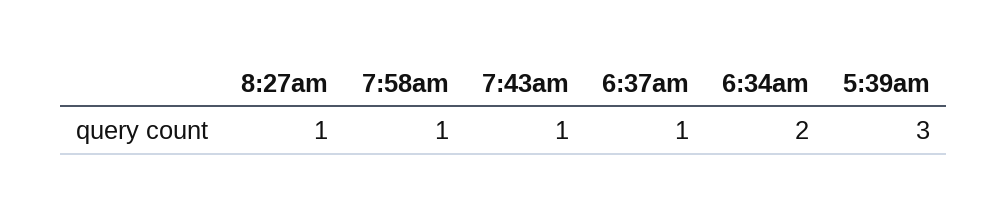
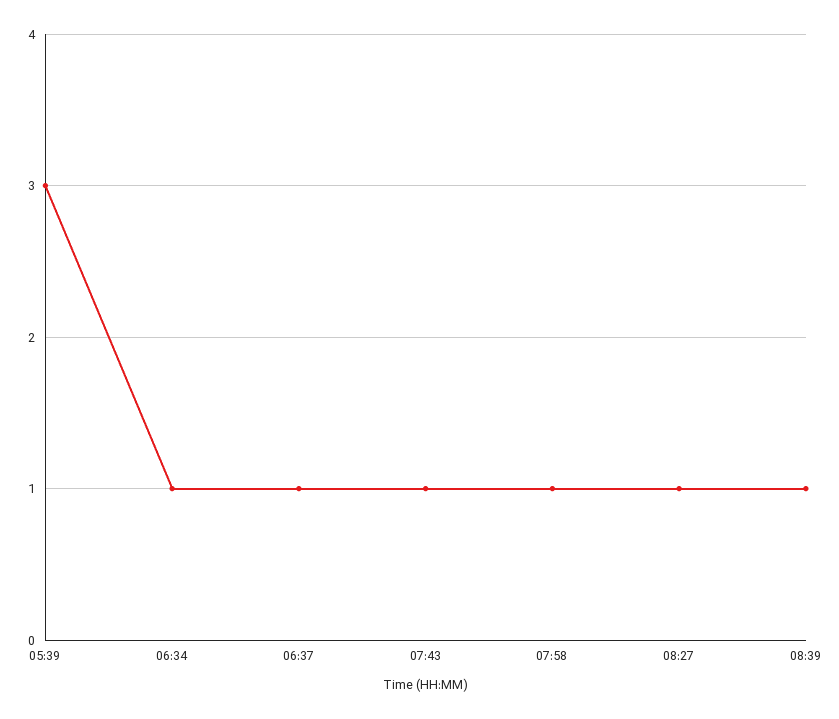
6:34am: 2 -> 1
08:39: none -> 1

